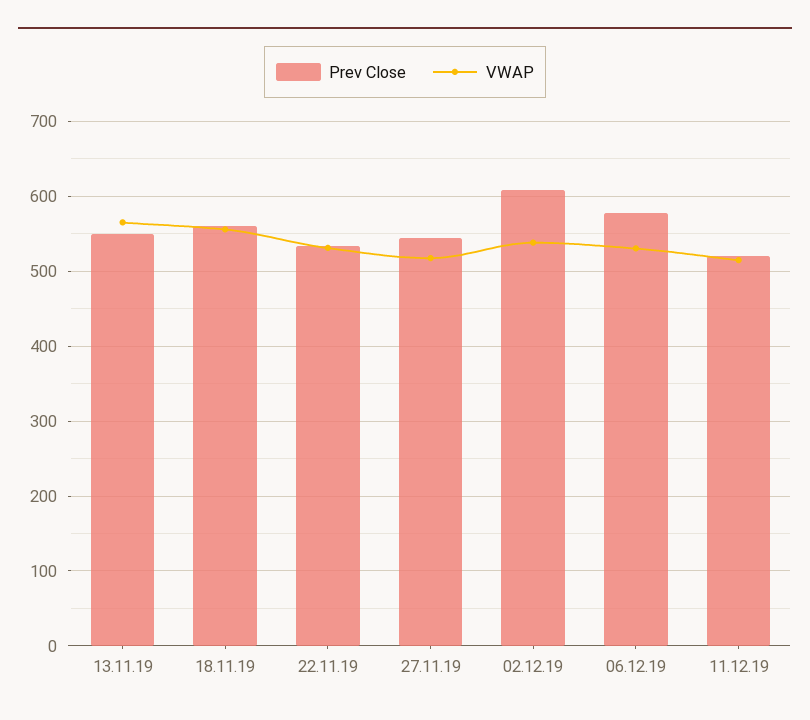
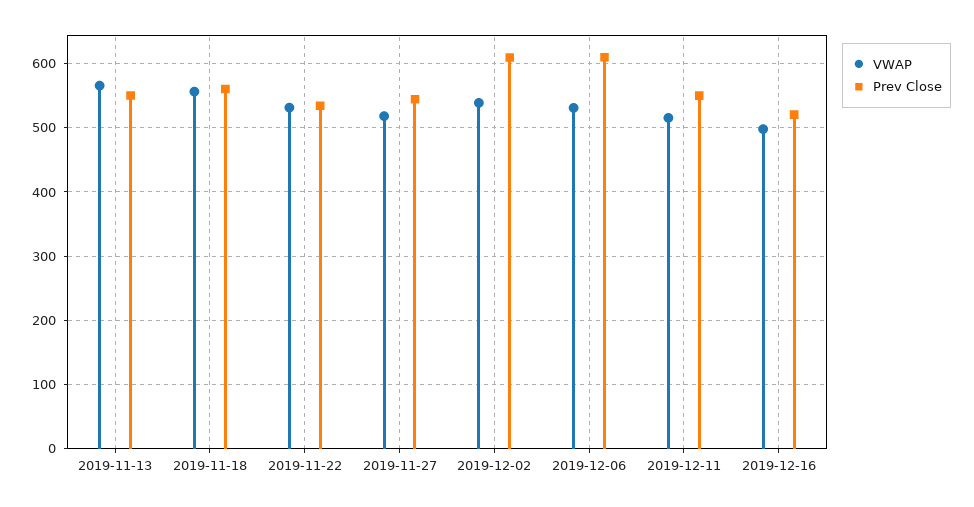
Prev Close, 06.12.19: 580 -> 610
Prev Close, 11.12.19: 520 -> 550
VWAP, 2019-12-16: none -> 500
Prev Close, 2019-12-16: none -> 520

